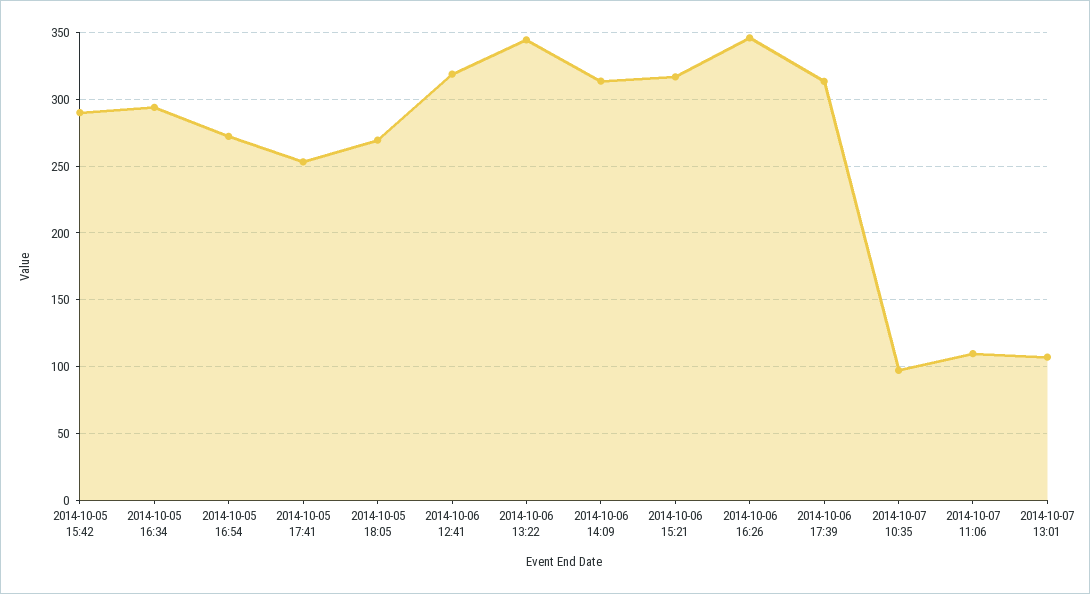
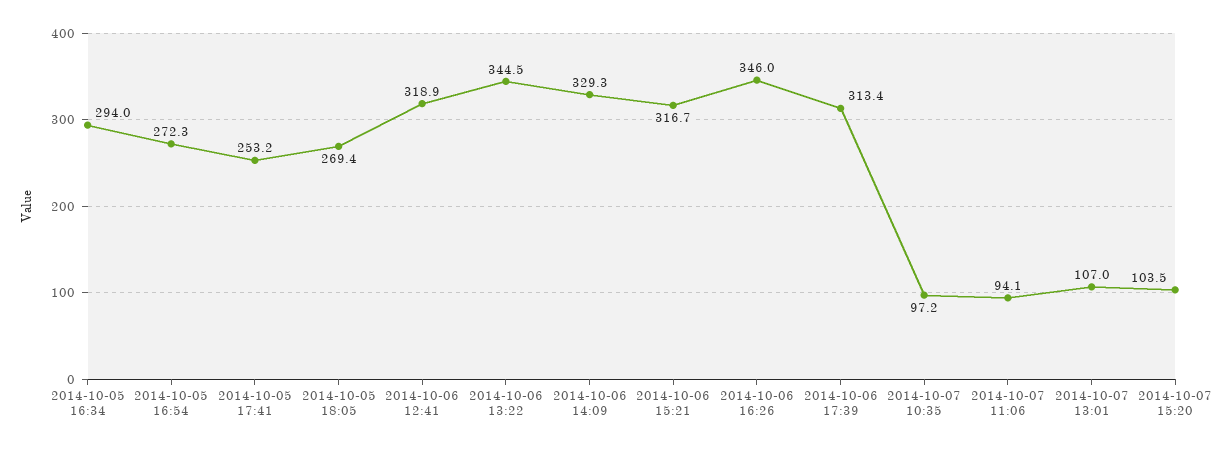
2014-10-05 15:42: 290 -> none
2014-10-06 14:09: 315 -> 329.3
2014-10-07 11:06: 110 -> 94.1
2014-10-07 15:20: none -> 103.5

